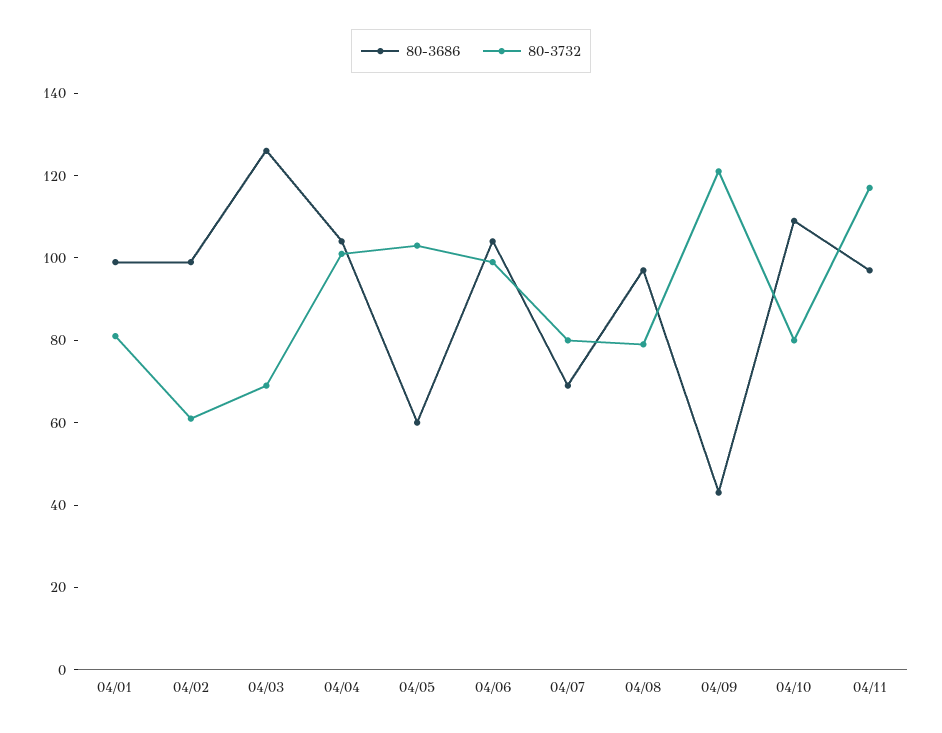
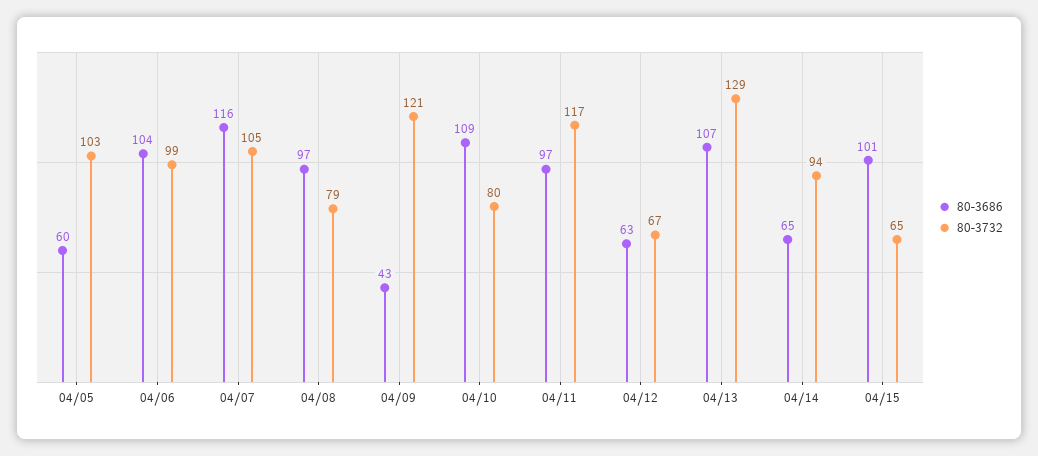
80-3686, 04/01: 100 -> none
80-3732, 04/01: 80 -> none
80-3686, 04/02: 100 -> none
80-3732, 04/02: 60 -> none
80-3686, 04/03: 125 -> none
80-3732, 04/03: 70 -> none
80-3686, 04/04: 105 -> none
80-3732, 04/04: 100 -> none
80-3686, 04/07: 70 -> 116
80-3732, 04/07: 80 -> 105
80-3686, 04/12: none -> 63
80-3732, 04/12: none -> 67
80-3686, 04/13: none -> 107
80-3732, 04/13: none -> 129
80-3686, 04/14: none -> 65
80-3732, 04/14: none -> 94
80-3686, 04/15: none -> 101
80-3732, 04/15: none -> 65

